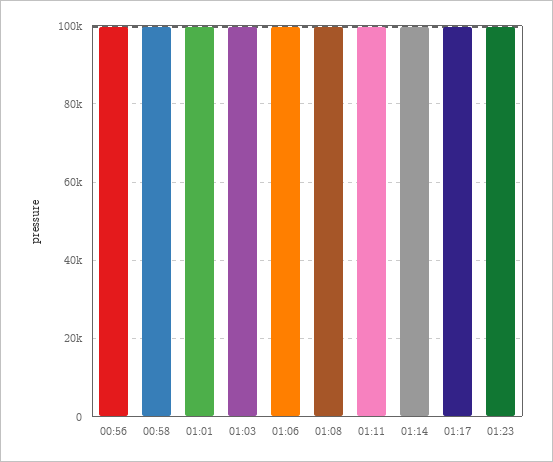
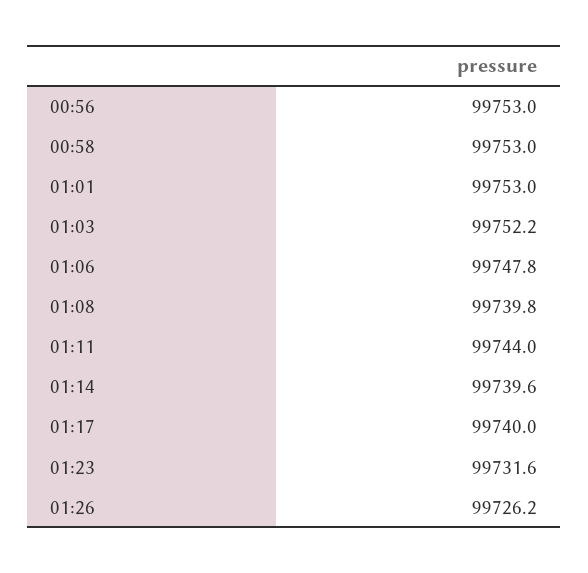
01:26: none -> 99726.2

